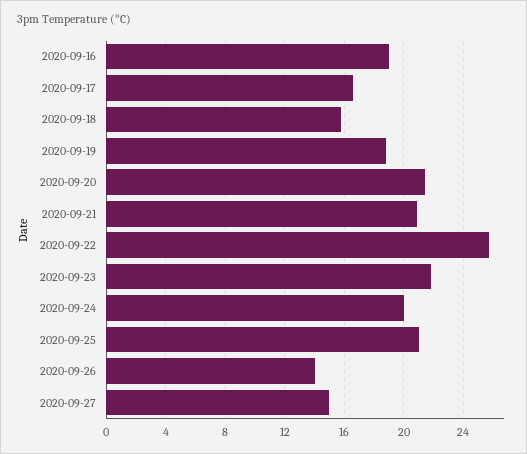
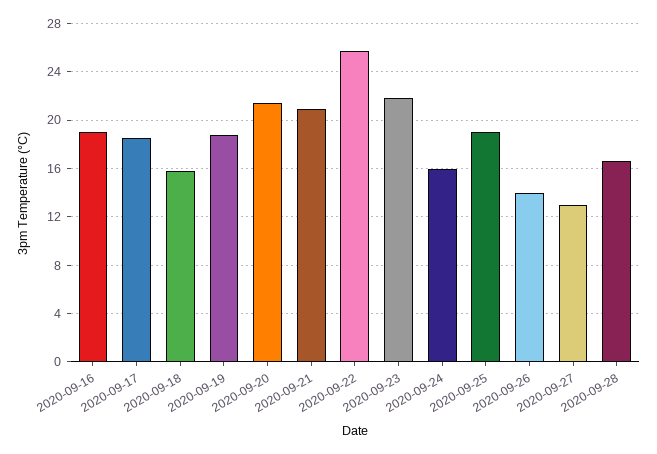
2020-09-17: 16.5 -> 18.5
2020-09-24: 20 -> 16
2020-09-25: 21 -> 19
2020-09-27: 15 -> 13
2020-09-28: none -> 16.5

